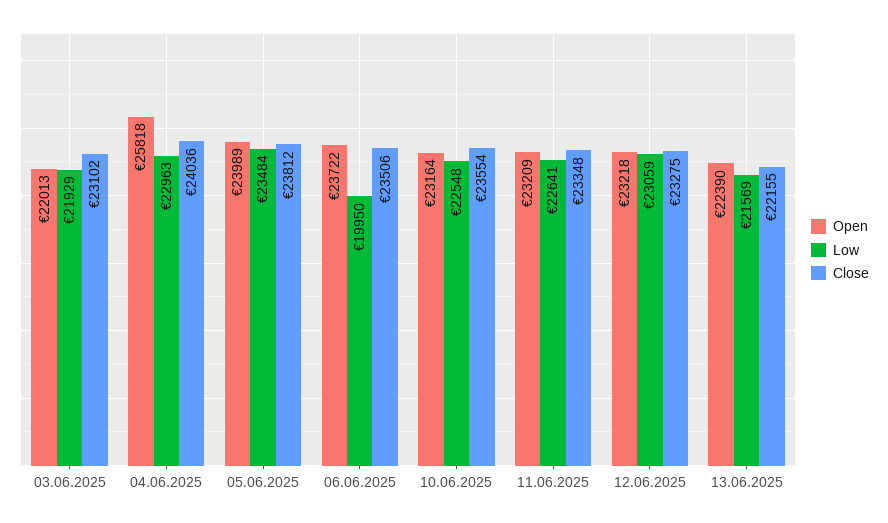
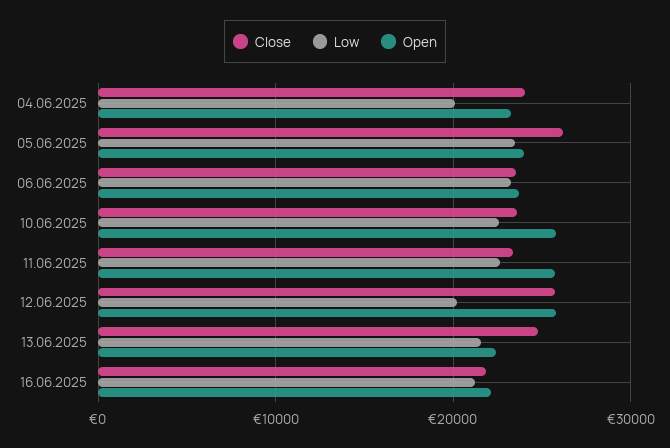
Open, 03.06.2025: 22013 -> none
Low, 03.06.2025: 21929 -> none
Close, 03.06.2025: 23102 -> none
Open, 04.06.2025: 25818 -> 23000
Low, 04.06.2025: 22963 -> 20000
Close, 05.06.2025: 23812 -> 26000
Low, 06.06.2025: 19950 -> 23000
Open, 10.06.2025: 23164 -> 26000
Open, 11.06.2025: 23209 -> 26000
Open, 12.06.2025: 23218 -> 26000
Low, 12.06.2025: 23059 -> 20000
Close, 12.06.2025: 23275 -> 26000
Close, 13.06.2025: 22155 -> 25000
Close, 16.06.2025: none -> 22000
Low, 16.06.2025: none -> 21000
Open, 16.06.2025: none -> 22000

